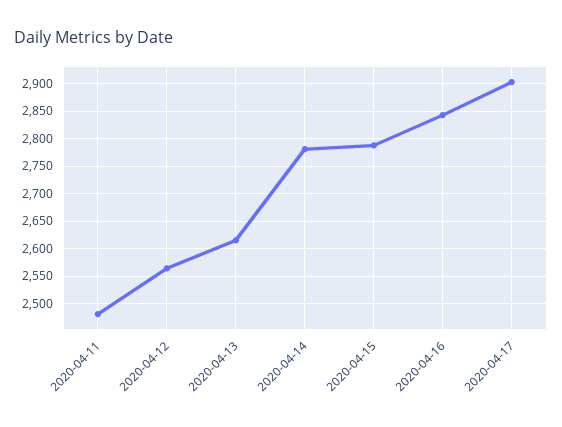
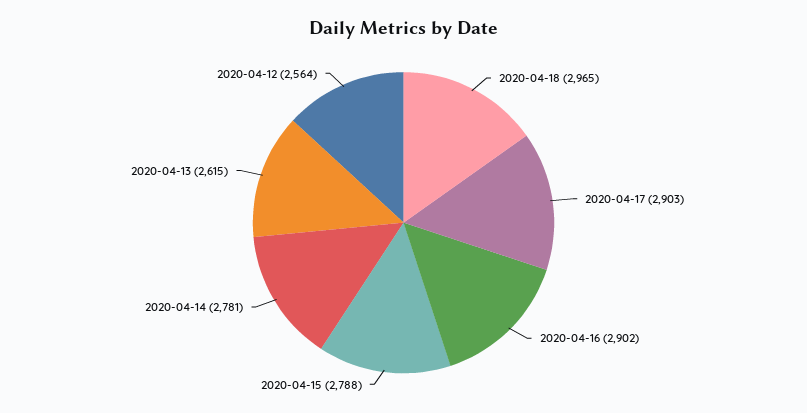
2020-04-11: 2475 -> none
2020-04-16: 2850 -> 2902
2020-04-18: none -> 2965

